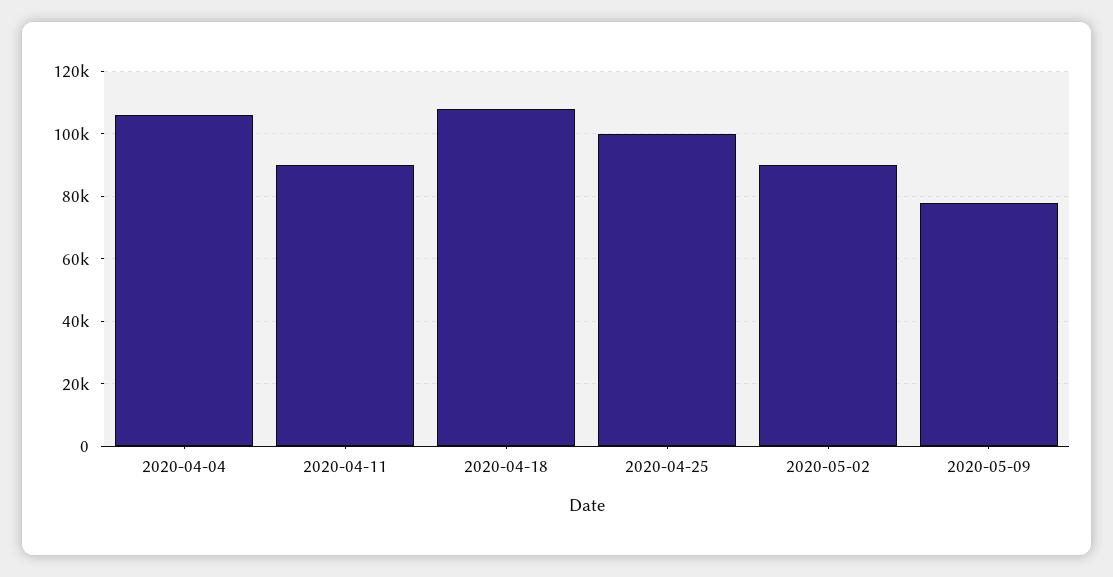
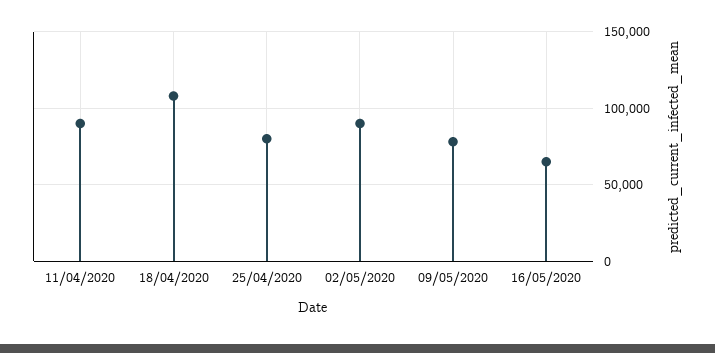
2020-04-04: 106000 -> none
2020-04-25: 100000 -> 80000
16/05/2020: none -> 65000

